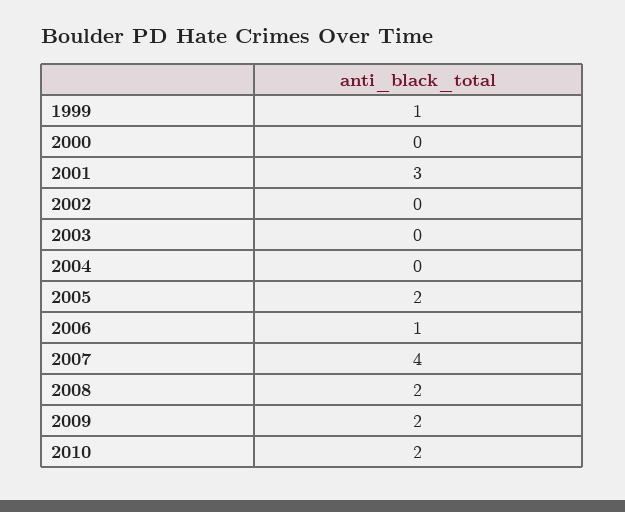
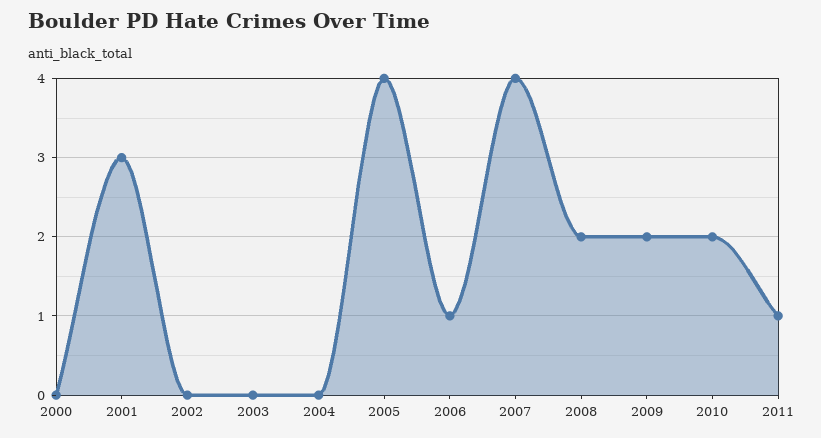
1999: 1 -> none
2005: 2 -> 4
2011: none -> 1

